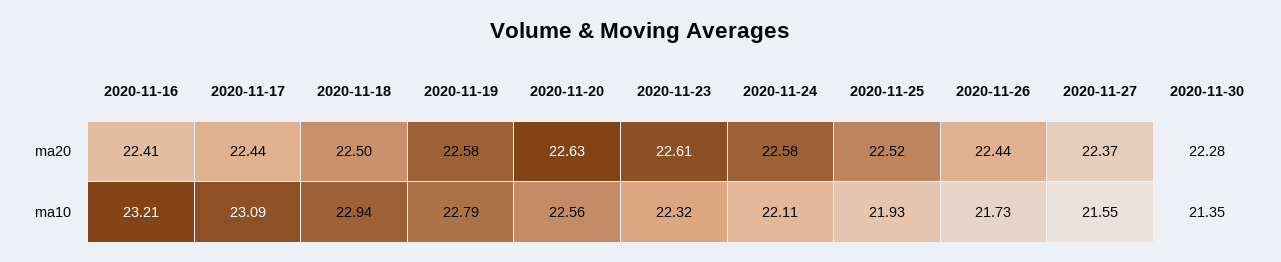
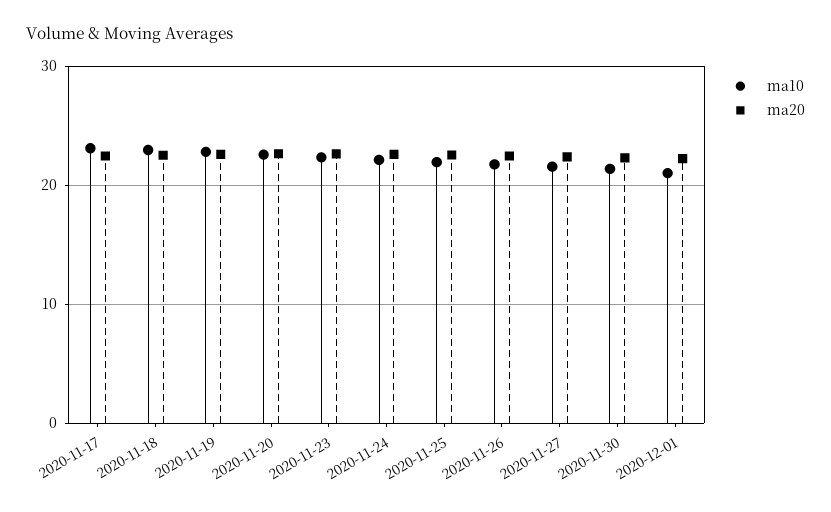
ma20, 2020-11-16: 22.41 -> none
ma10, 2020-11-16: 23.21 -> none
ma10, 2020-12-01: none -> 21
ma20, 2020-12-01: none -> 22

